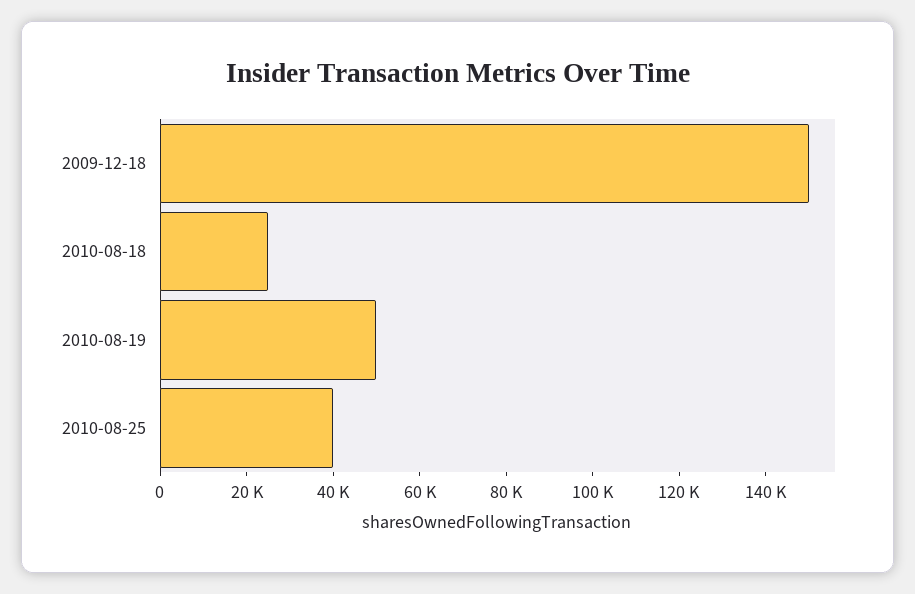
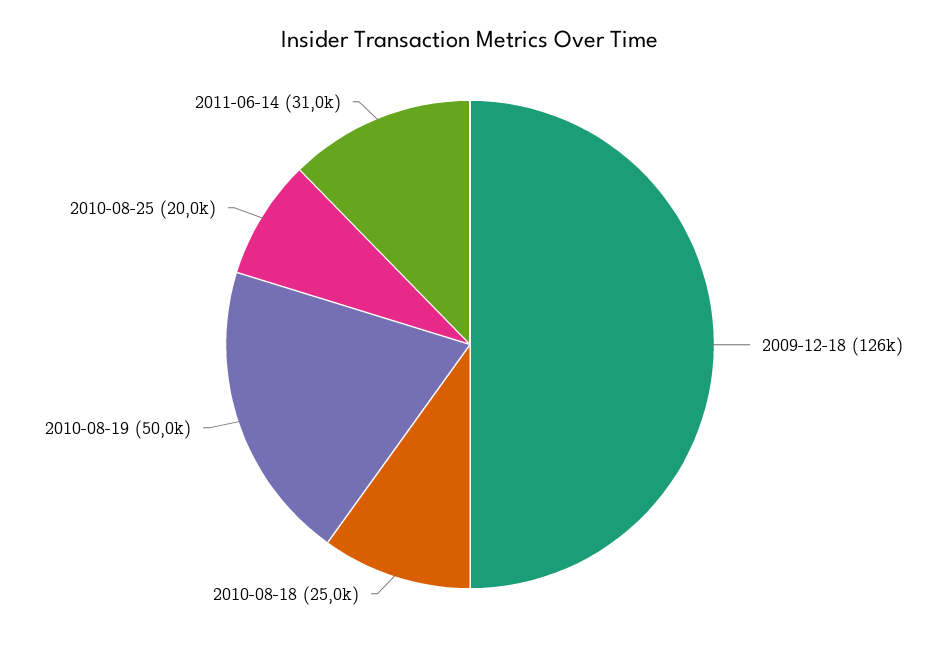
2009-12-18: 150000 -> 126000
2010-08-25: 40000 -> 20000
2011-06-14: none -> 31000

